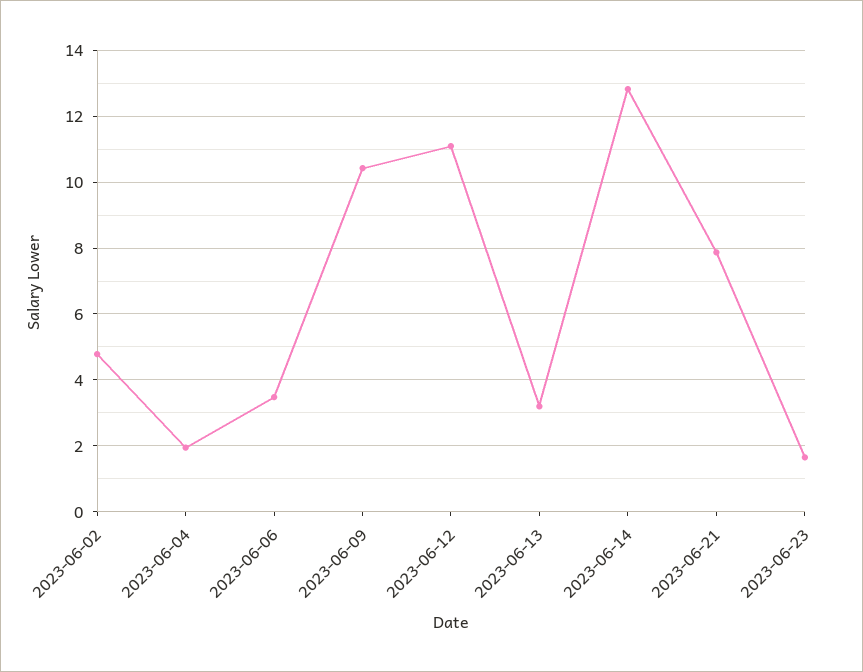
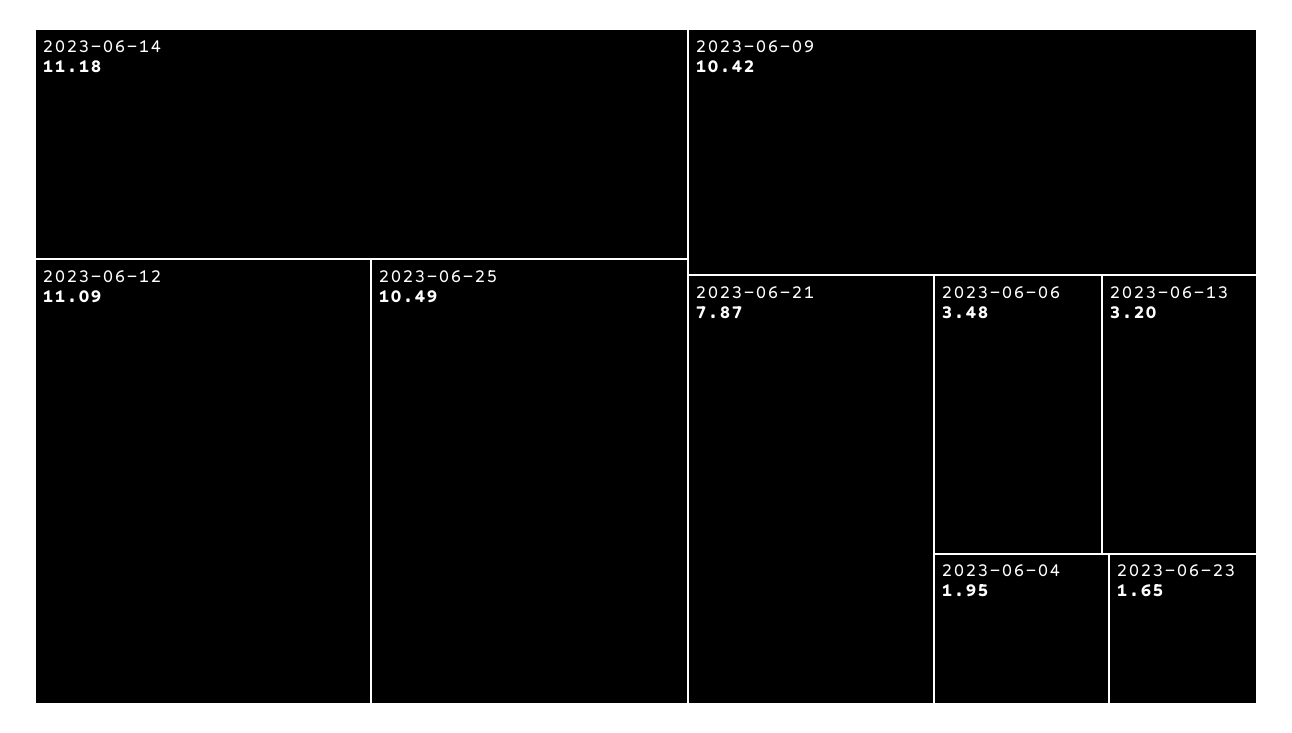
2023-06-02: 4.8 -> none
2023-06-14: 12.8 -> 11.18
2023-06-25: none -> 10.49

